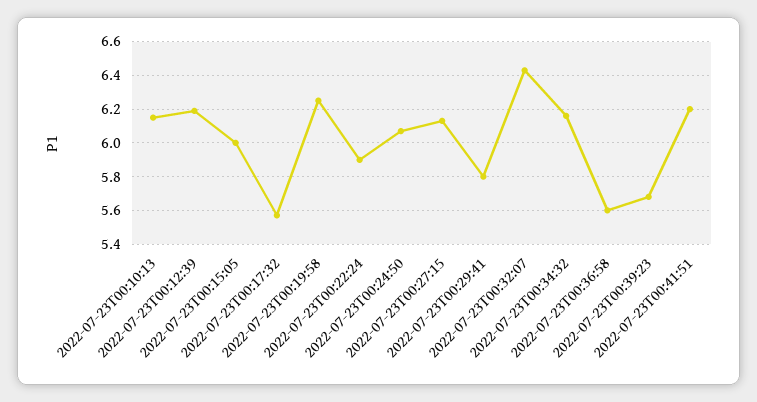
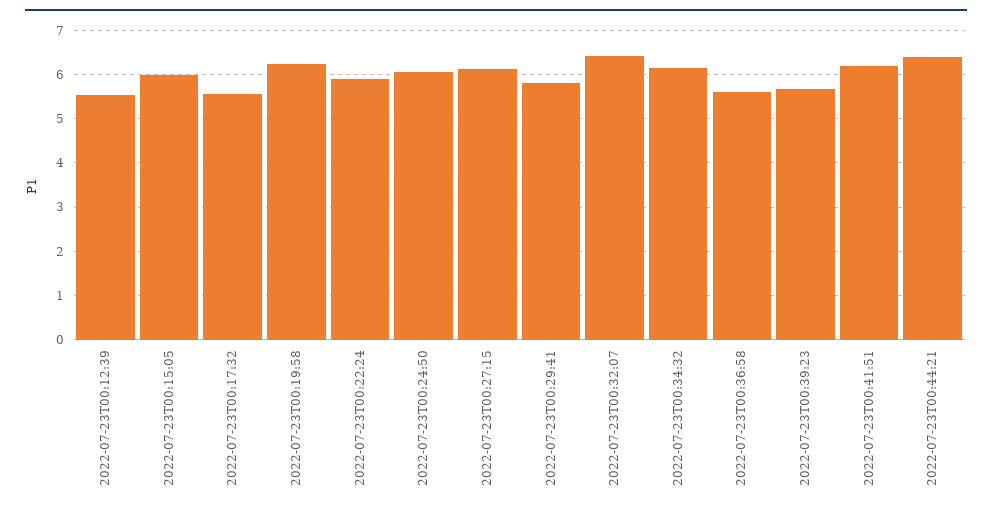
2022-07-23T00:10:13: 6.15 -> none
2022-07-23T00:12:39: 6.2 -> 5.6
2022-07-23T00:44:21: none -> 6.4

